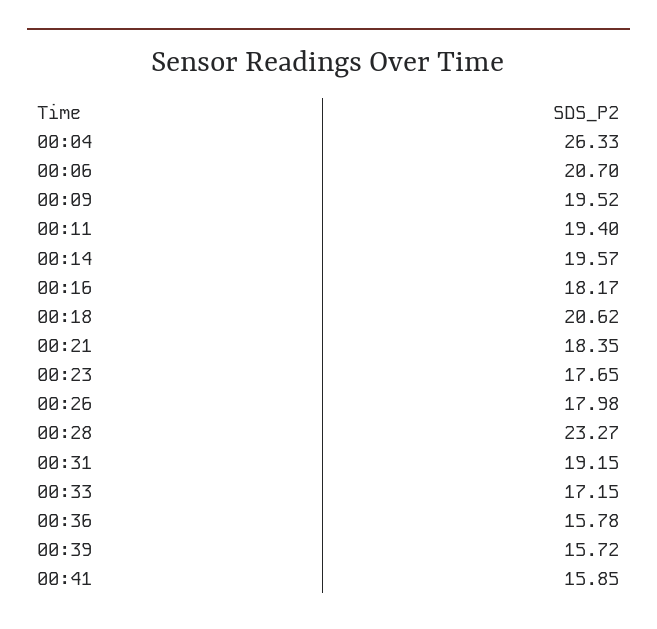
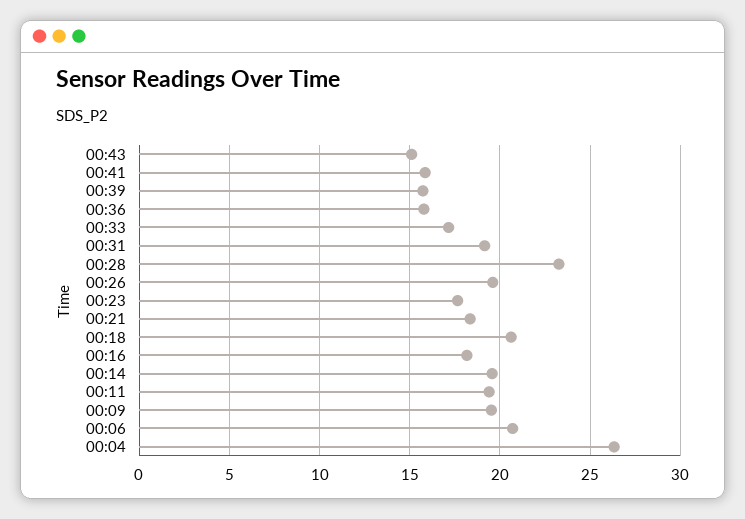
00:26: 17.98 -> 19.5
00:43: none -> 15

